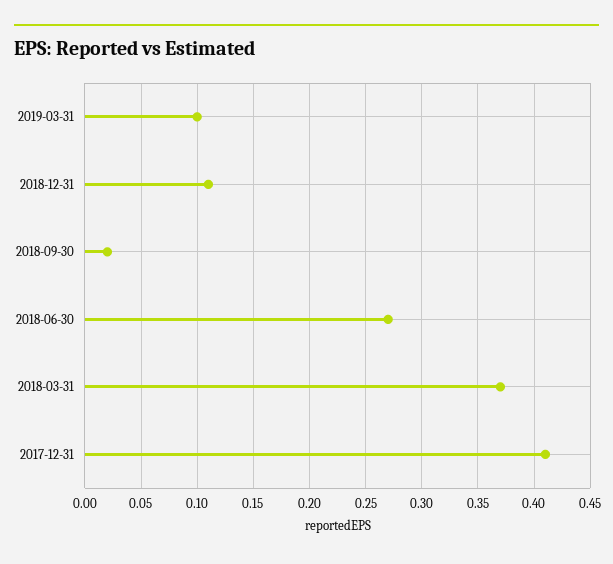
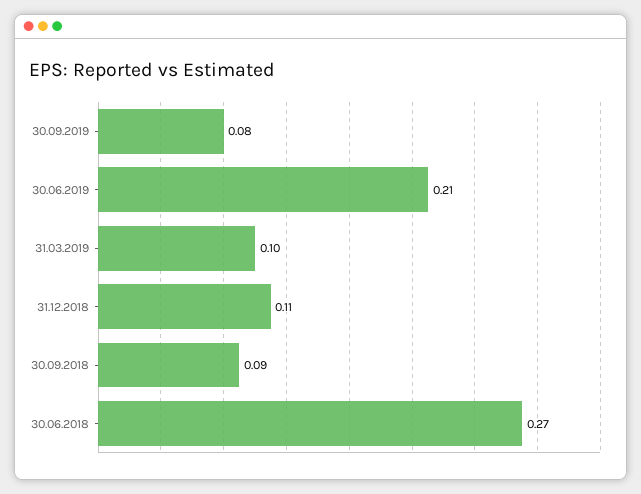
2018-09-30: 0.02 -> 0.09
2018-03-31: 0.37 -> none
2017-12-31: 0.41 -> none
30.09.2019: none -> 0.08
30.06.2019: none -> 0.21

